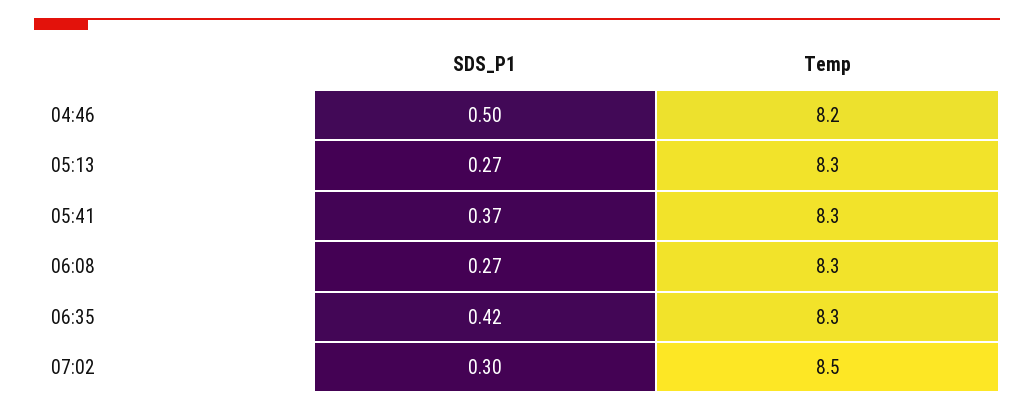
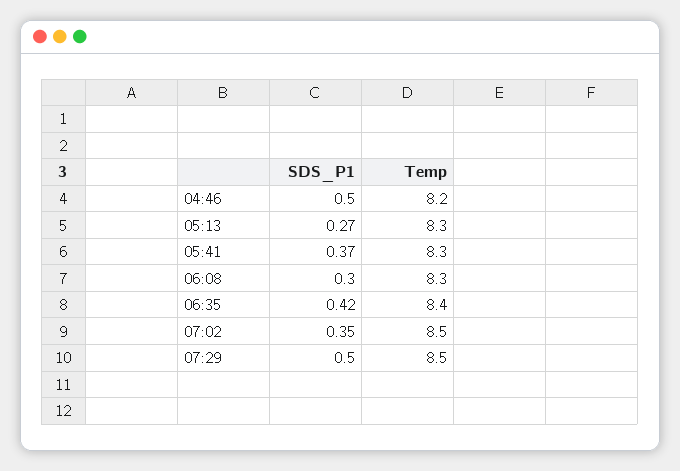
SDS_P1, 06:08: 0.27 -> 0.3
Temp, 06:35: 8.3 -> 8.4
SDS_P1, 07:02: 0.3 -> 0.35
SDS_P1, 07:29: none -> 0.5
Temp, 07:29: none -> 8.5

